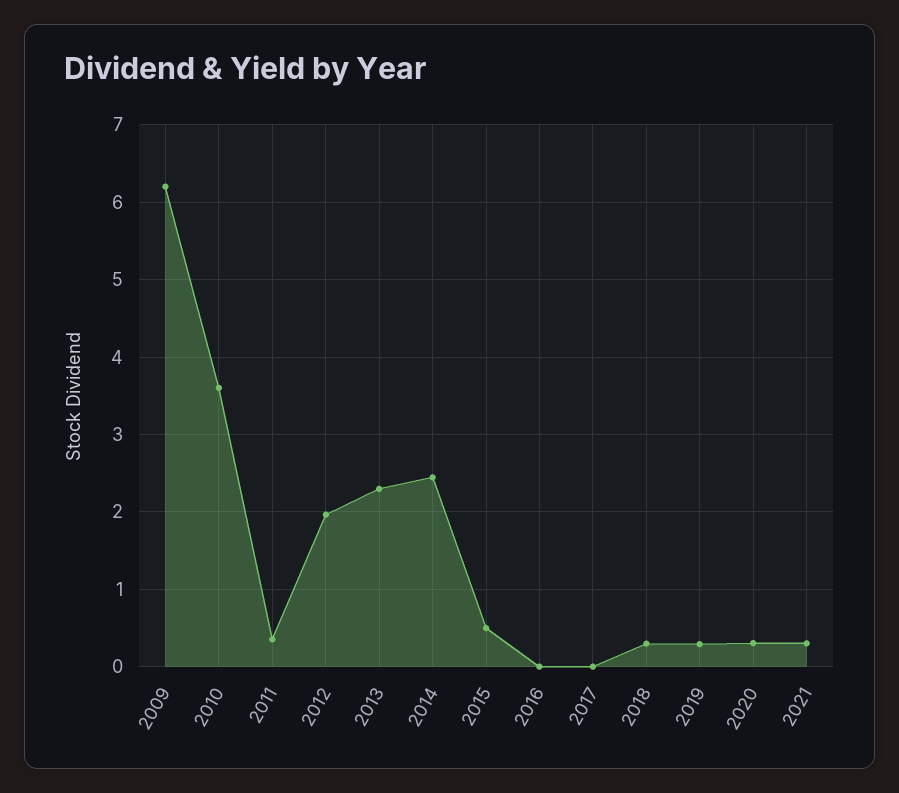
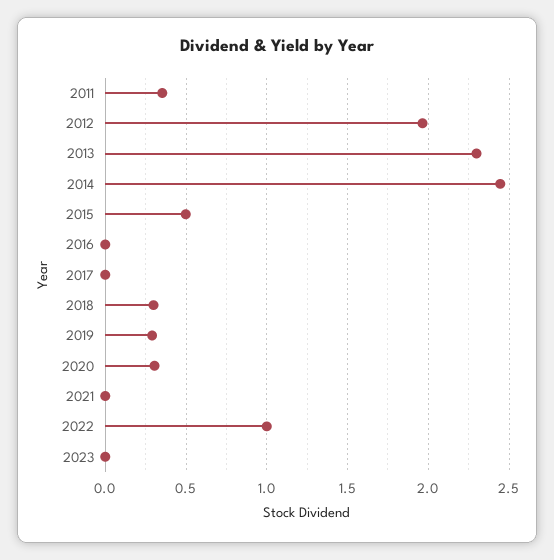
2009: 6.2 -> none
2010: 3.6 -> none
2021: 0.3 -> 0
2022: none -> 1
2023: none -> 0

